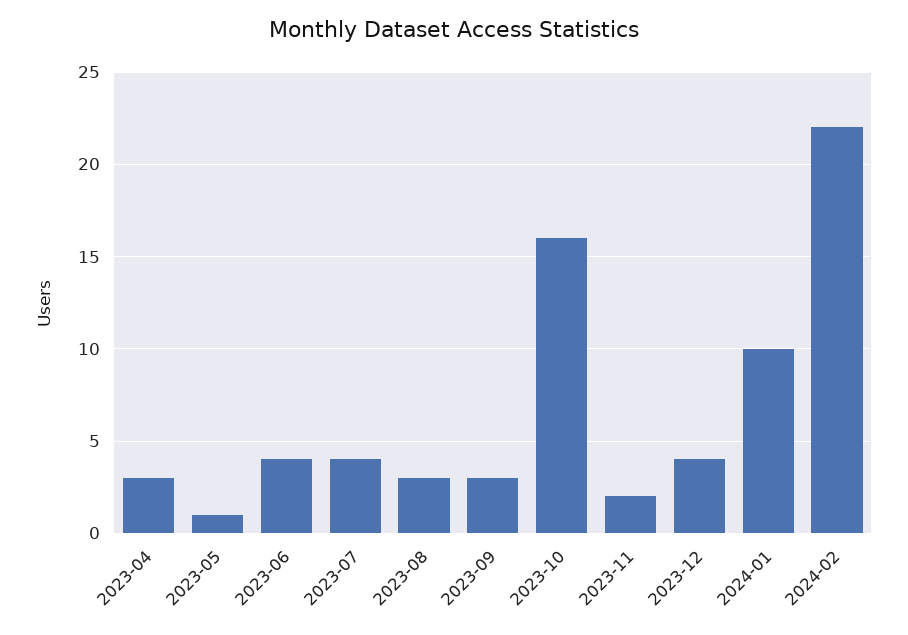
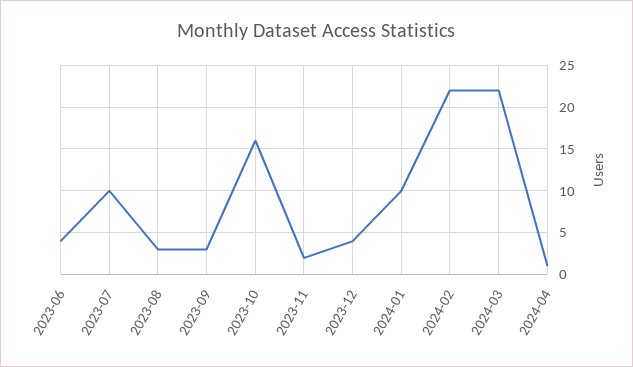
2023-04: 3 -> none
2023-05: 1 -> none
2023-07: 4 -> 10
2024-03: none -> 22
2024-04: none -> 1

